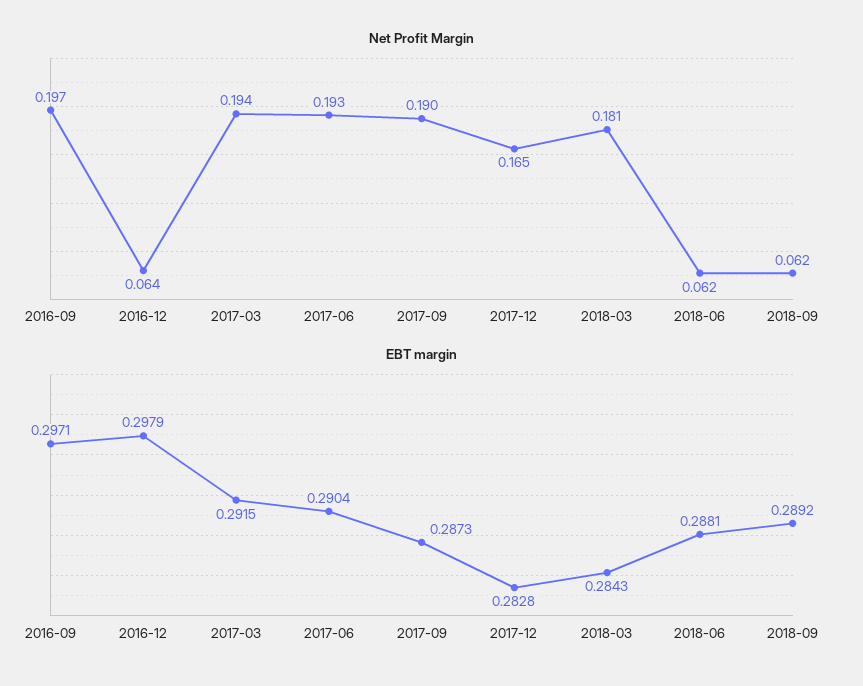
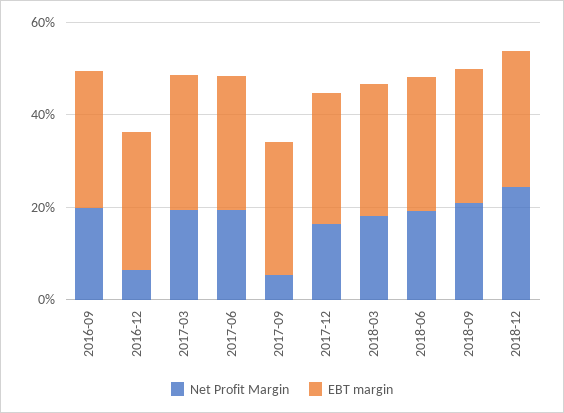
Net Profit Margin, 2017-09: 0.19 -> 0.05
Net Profit Margin, 2018-06: 0.062 -> 0.2
Net Profit Margin, 2018-09: 0.062 -> 0.2
Net Profit Margin, 2018-12: none -> 0.25
EBT margin, 2018-12: none -> 0.3

